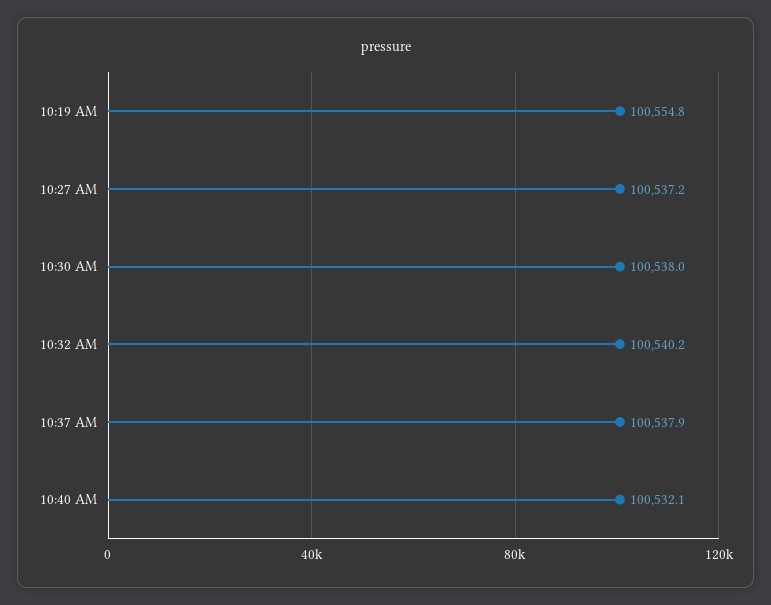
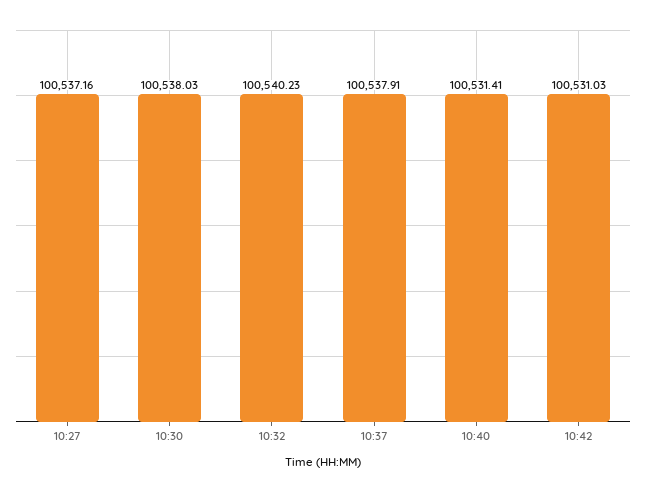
10:19 AM: 100554.8 -> none
10:40 AM: 100532.1 -> 100531.41
10:42: none -> 100531.03

